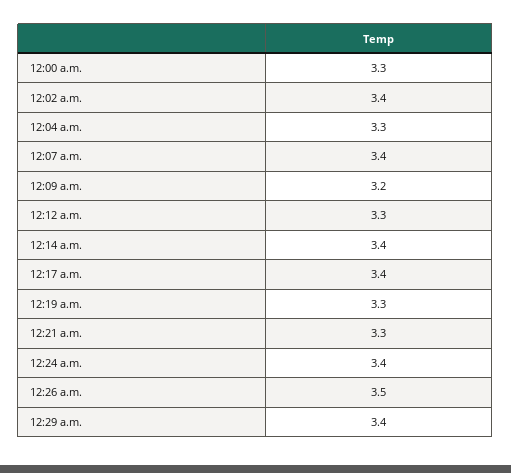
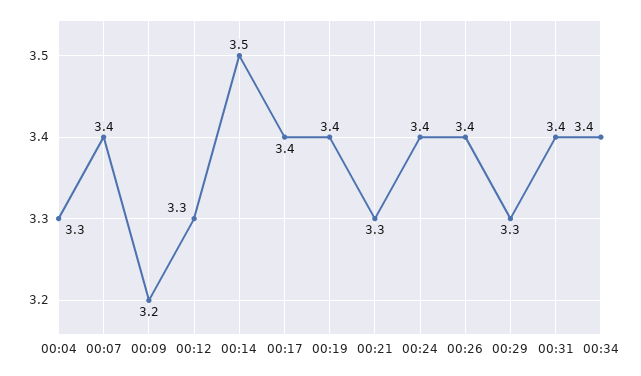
12:00 a.m.: 3.3 -> none
12:02 a.m.: 3.4 -> none
12:14 a.m.: 3.4 -> 3.5
12:19 a.m.: 3.3 -> 3.4
12:26 a.m.: 3.5 -> 3.4
12:29 a.m.: 3.4 -> 3.3
00:31: none -> 3.4
00:34: none -> 3.4

